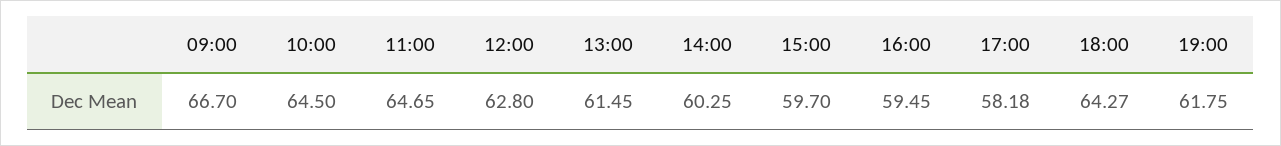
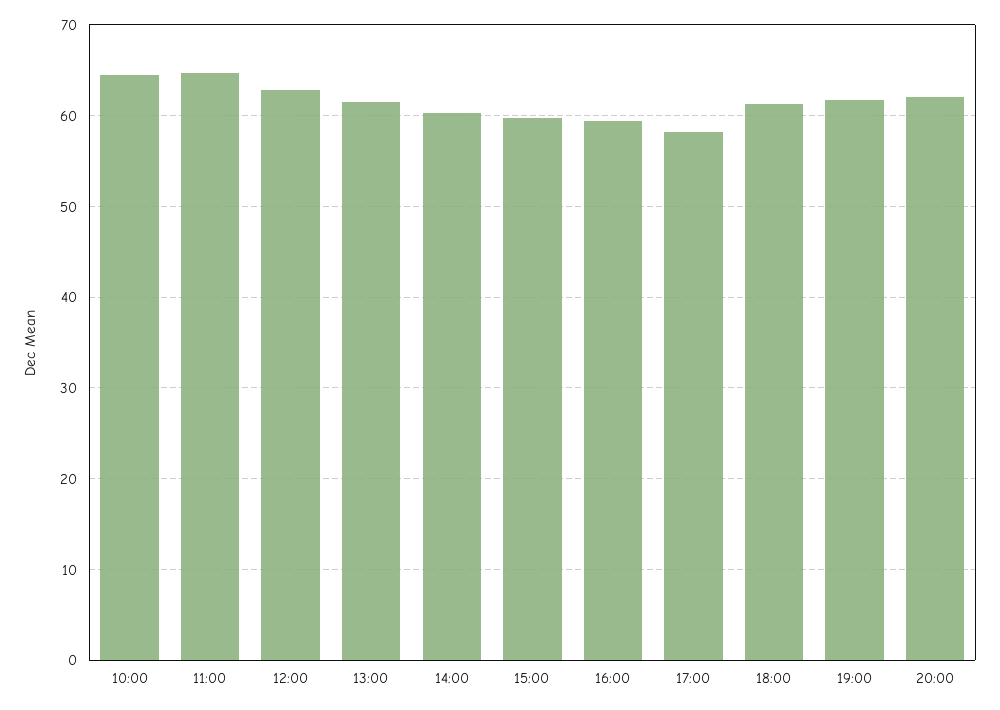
09:00: 66.7 -> none
18:00: 64.27 -> 61
20:00: none -> 62

